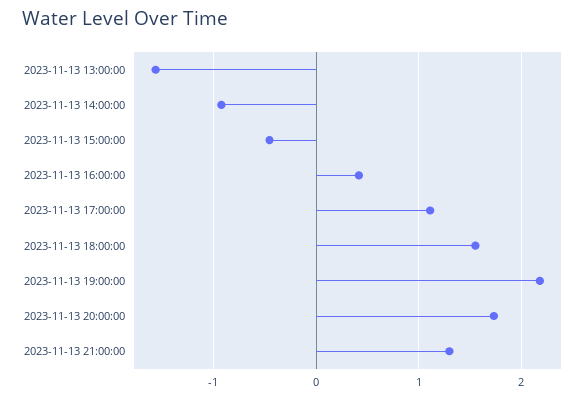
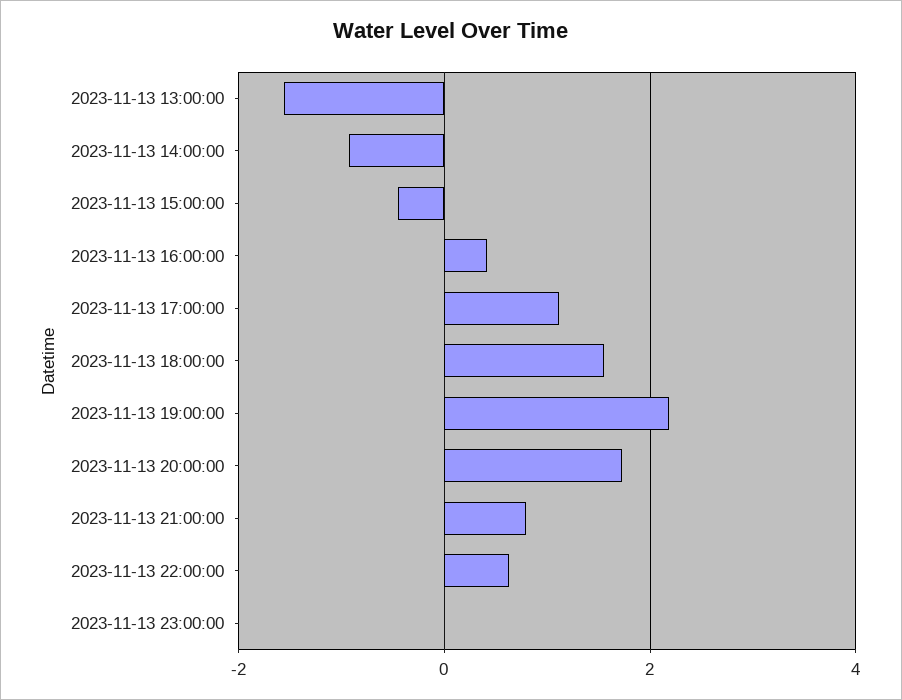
2023-11-13 21:00:00: 1.3 -> 0.8
2023-11-13 22:00:00: none -> 0.6
2023-11-13 23:00:00: none -> 0

